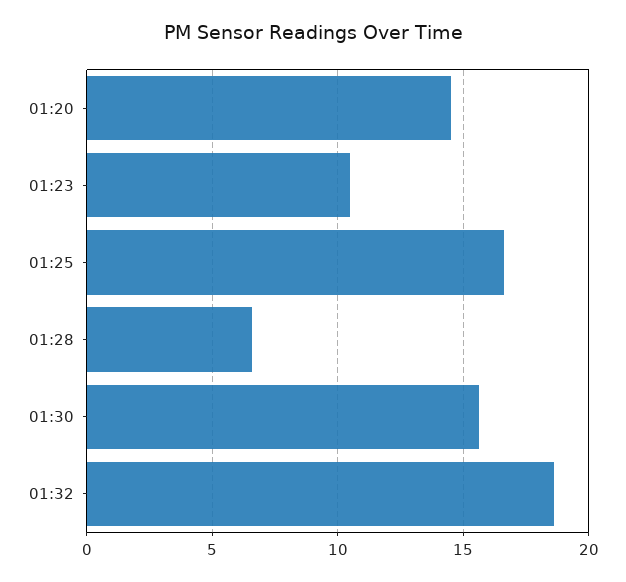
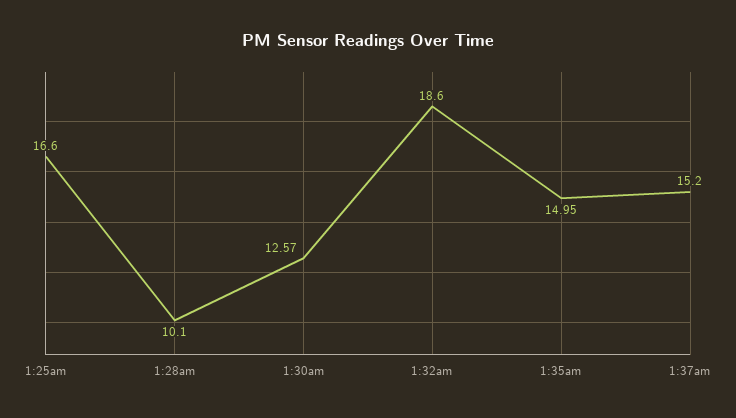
01:20: 14.5 -> none
01:23: 10.5 -> none
01:28: 6.5 -> 10.1
01:30: 15.5 -> 12.57
1:35am: none -> 14.95
1:37am: none -> 15.2

